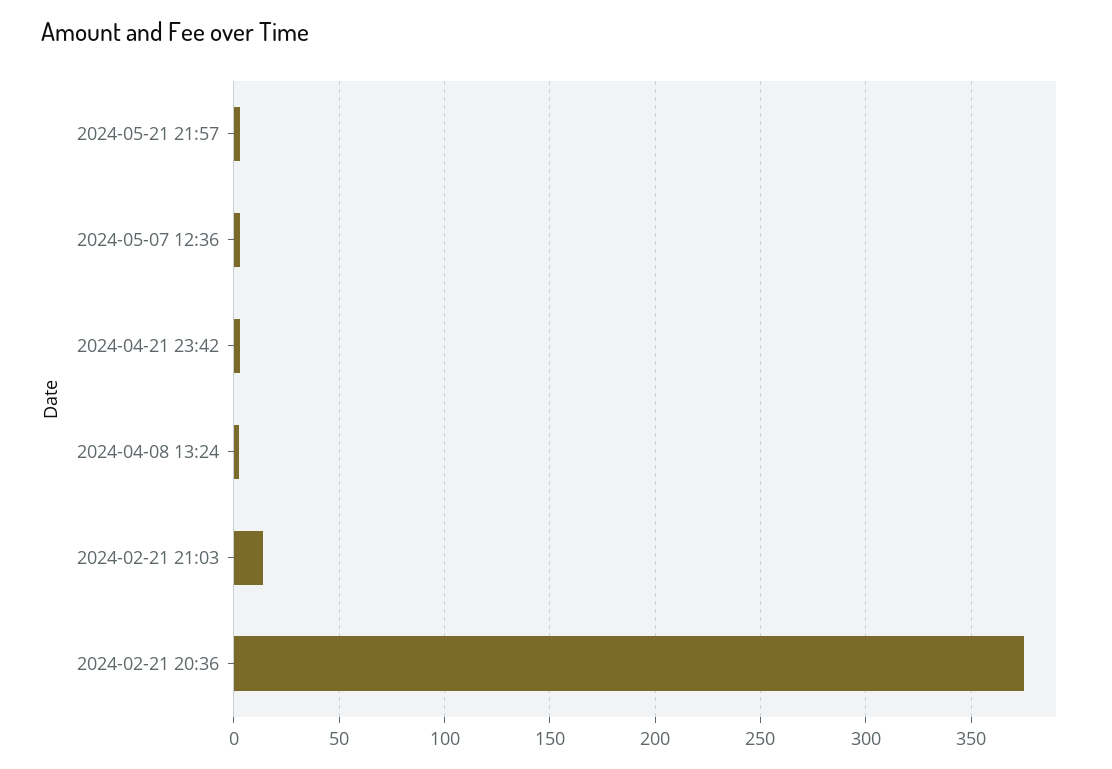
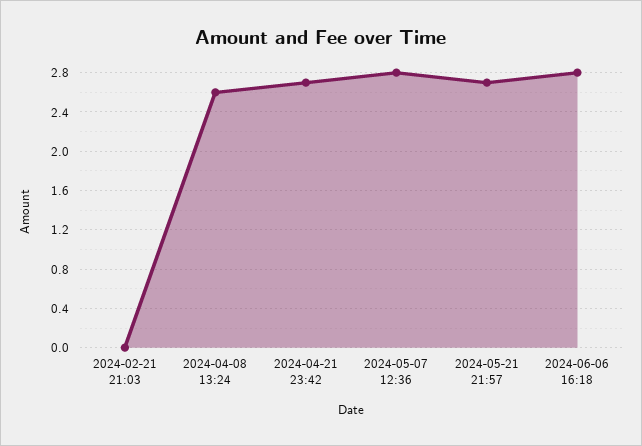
2024-02-21 21:03: 15 -> 0
2024-02-21 20:36: 375 -> none
2024-06-06 16:18: none -> 2.8

